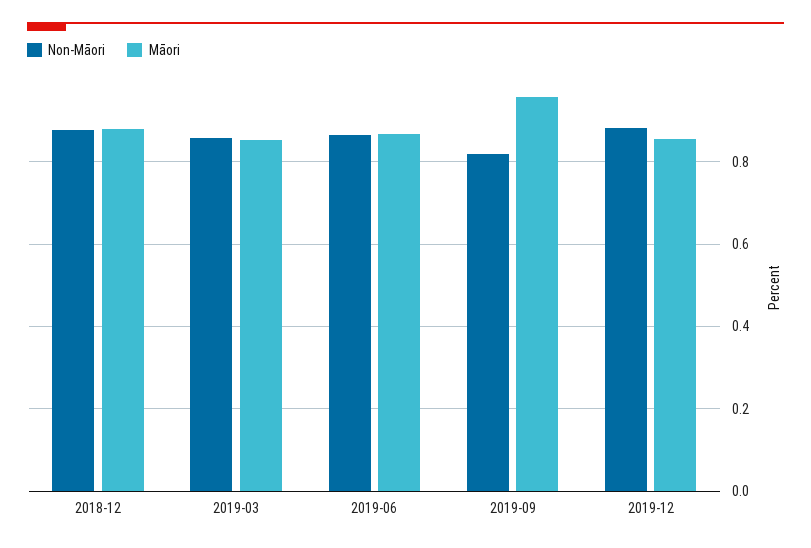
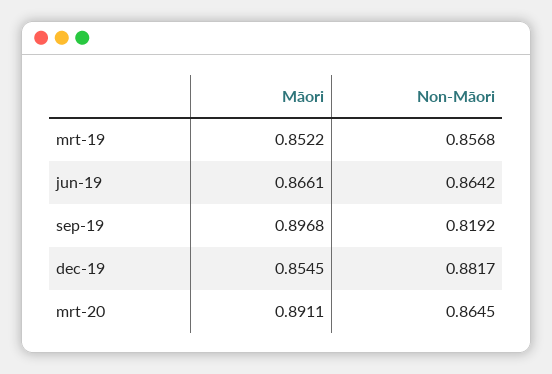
Non-Māori, 2018-12: 0.88 -> none
Māori, 2018-12: 0.88 -> none
Māori, 2019-09: 0.96 -> 0.8968
Māori, mrt-20: none -> 0.8911
Non-Māori, mrt-20: none -> 0.8645

